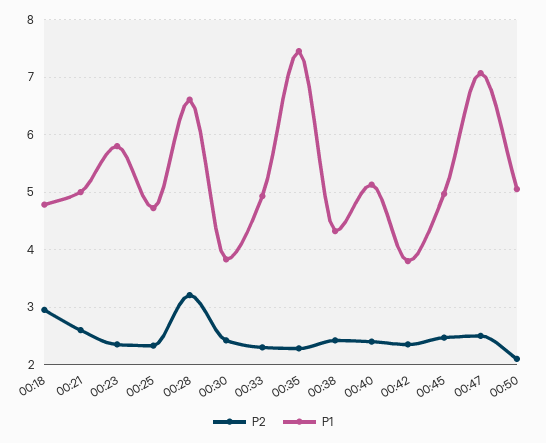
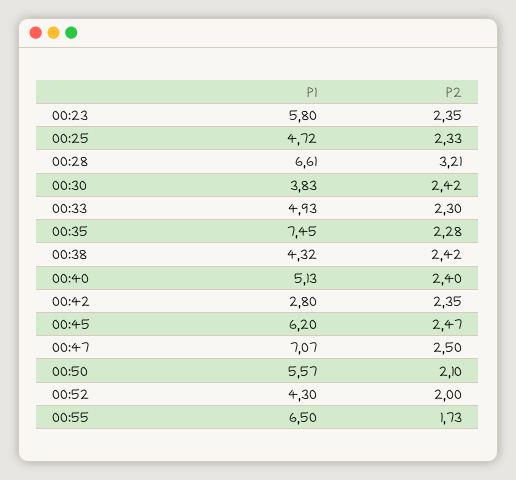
P2, 00:18: 3 -> none
P1, 00:18: 4.8 -> none
P2, 00:21: 2.6 -> none
P1, 00:21: 5 -> none
P1, 00:42: 3.8 -> 2.8
P1, 00:45: 5 -> 6.2
P1, 00:50: 5 -> 5.57
P1, 00:52: none -> 4.3
P2, 00:52: none -> 2
P1, 00:55: none -> 6.5
P2, 00:55: none -> 1.73

